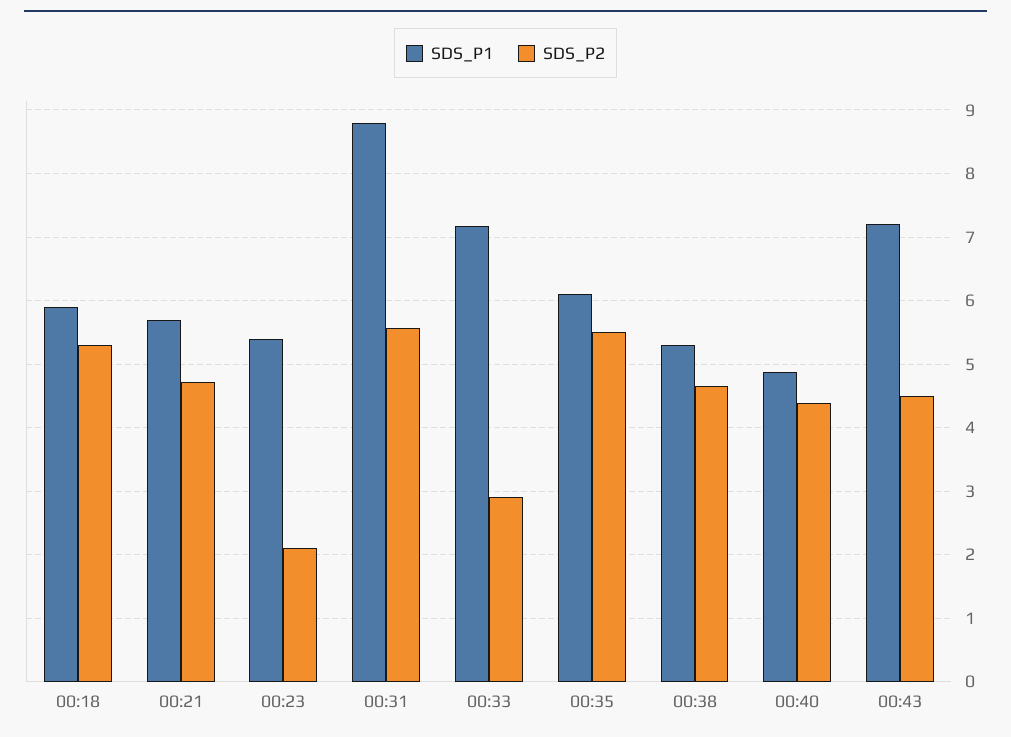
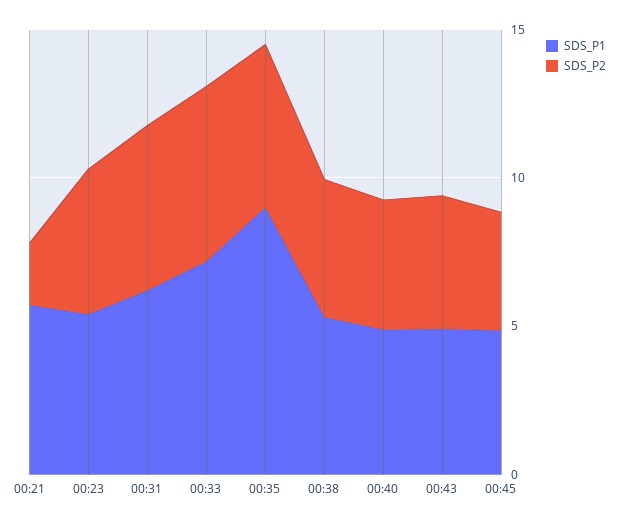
SDS_P1, 00:18: 5.9 -> none
SDS_P2, 00:18: 5.3 -> none
SDS_P2, 00:21: 4.7 -> 2
SDS_P2, 00:23: 2.1 -> 5
SDS_P1, 00:31: 8.8 -> 6
SDS_P2, 00:33: 2.9 -> 6
SDS_P1, 00:35: 6.1 -> 9
SDS_P1, 00:43: 7.2 -> 5
SDS_P1, 00:45: none -> 5
SDS_P2, 00:45: none -> 4

